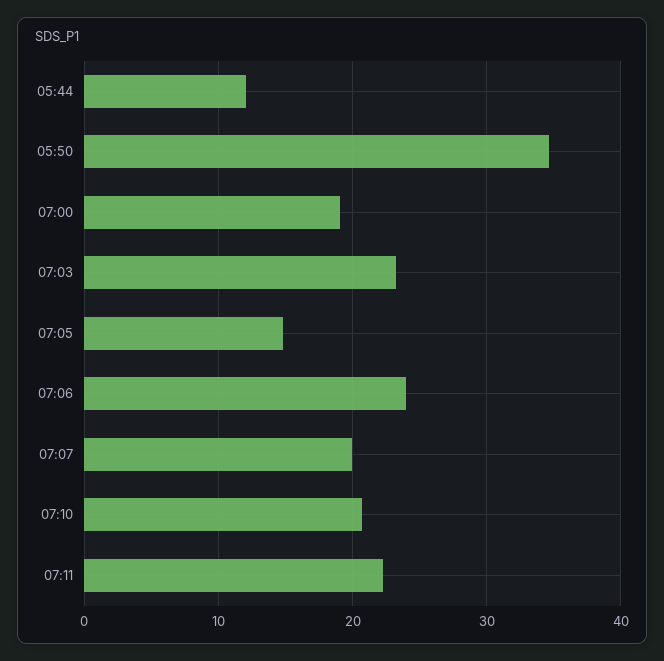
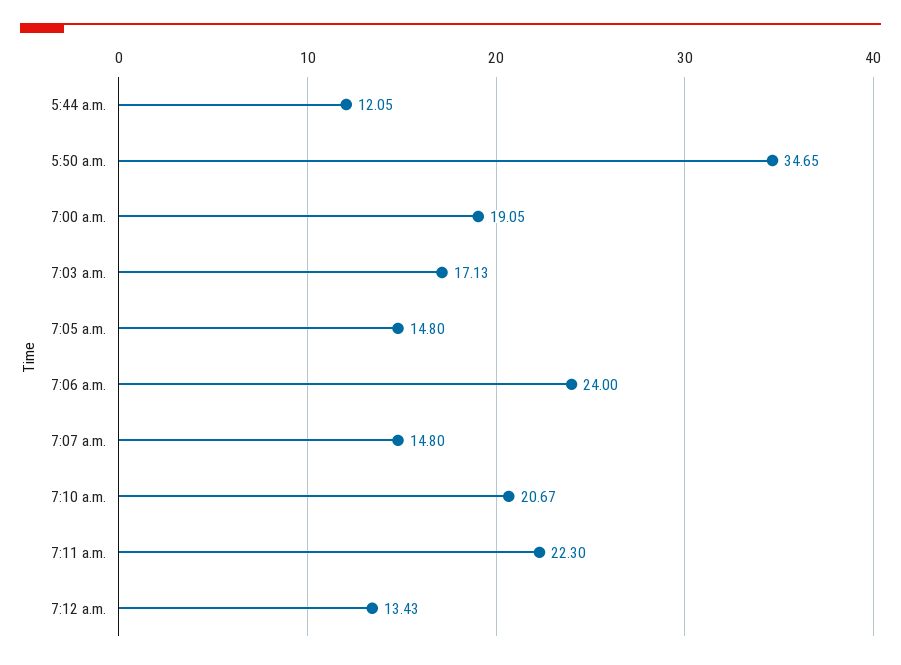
07:03: 23 -> 17.13
07:07: 20 -> 14.8
7:12 a.m.: none -> 13.43

